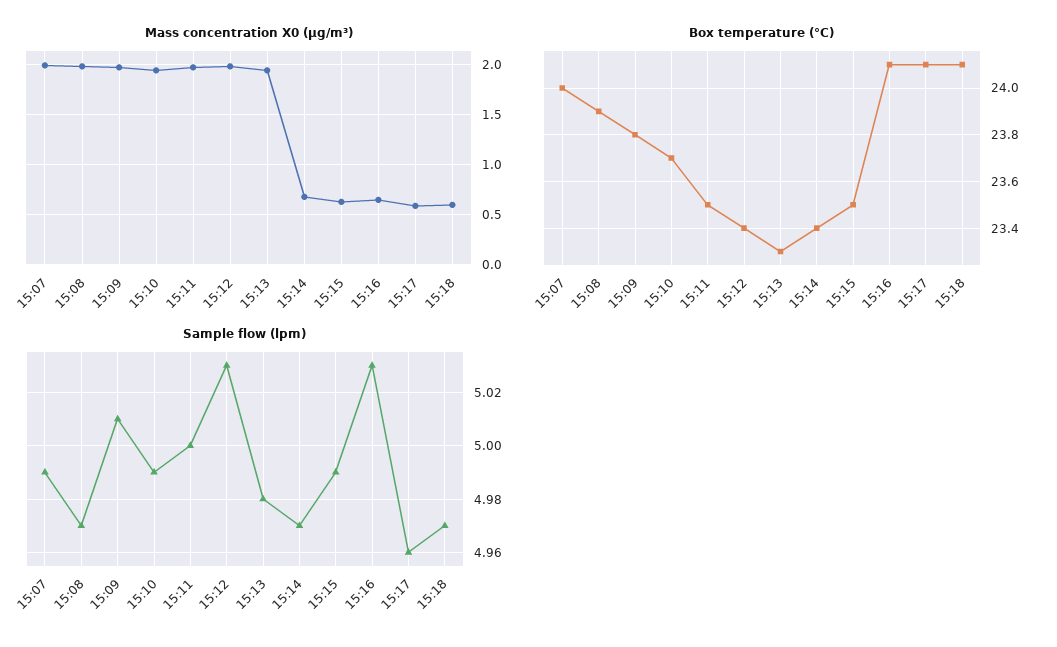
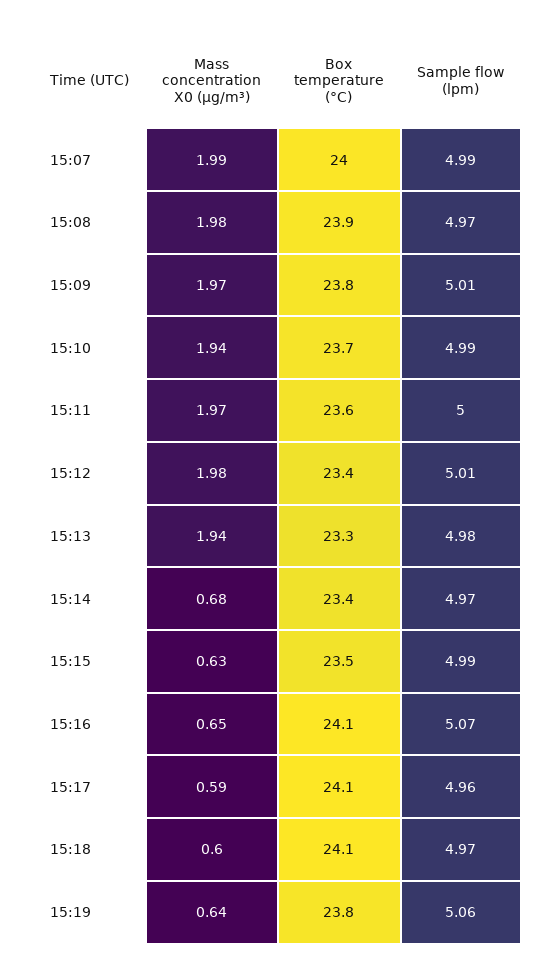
Box temperature (°C), 15:11: 23.5 -> 23.6
Sample flow (lpm), 15:12: 5.03 -> 5.01
Sample flow (lpm), 15:16: 5.03 -> 5.07
Mass concentration X0 (μg/m³), 15:19: none -> 0.64
Box temperature (°C), 15:19: none -> 23.8
Sample flow (lpm), 15:19: none -> 5.06

